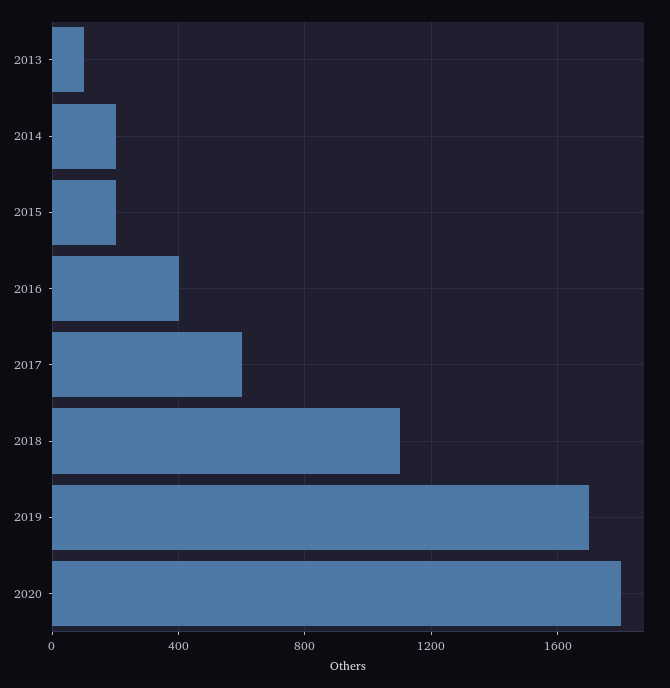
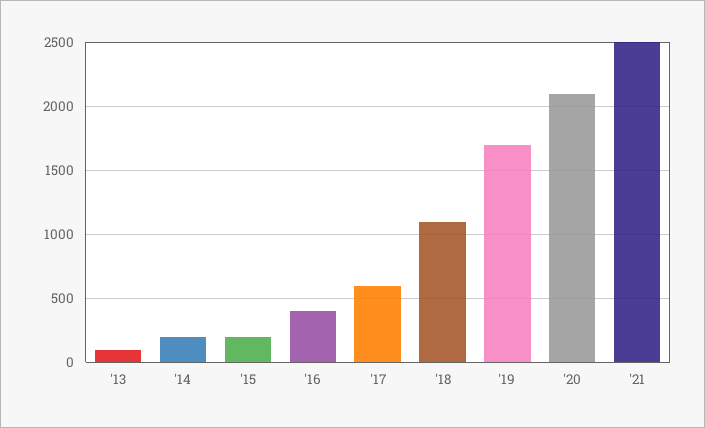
2020: 1800 -> 2100
'21: none -> 2500

